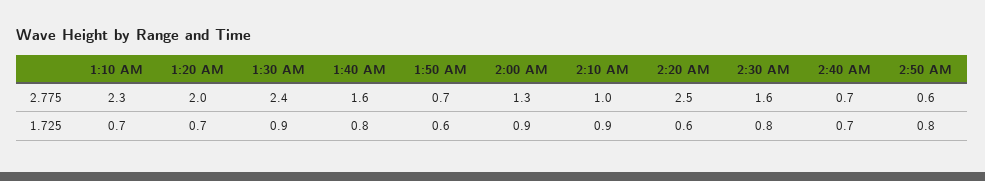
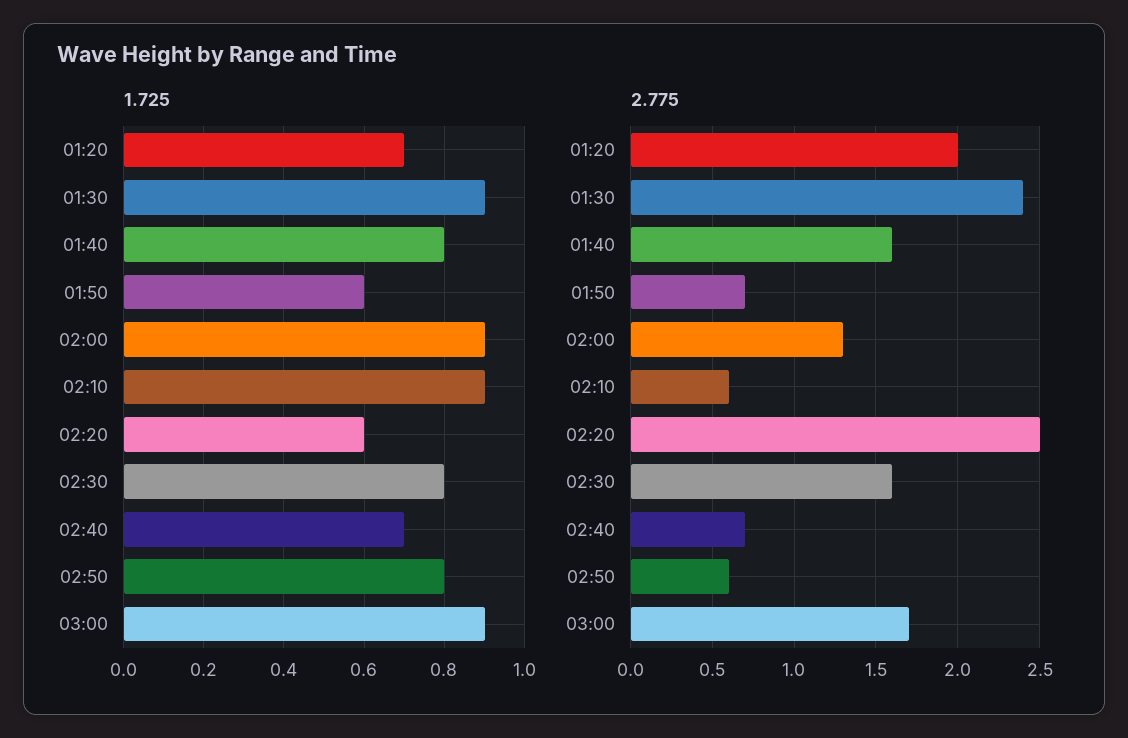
2.775, 1:10 AM: 2.3 -> none
2.775, 2:10 AM: 1 -> 0.6
1.725, 1:10 AM: 0.7 -> none
1.725, 03:00: none -> 0.9
2.775, 03:00: none -> 1.7

